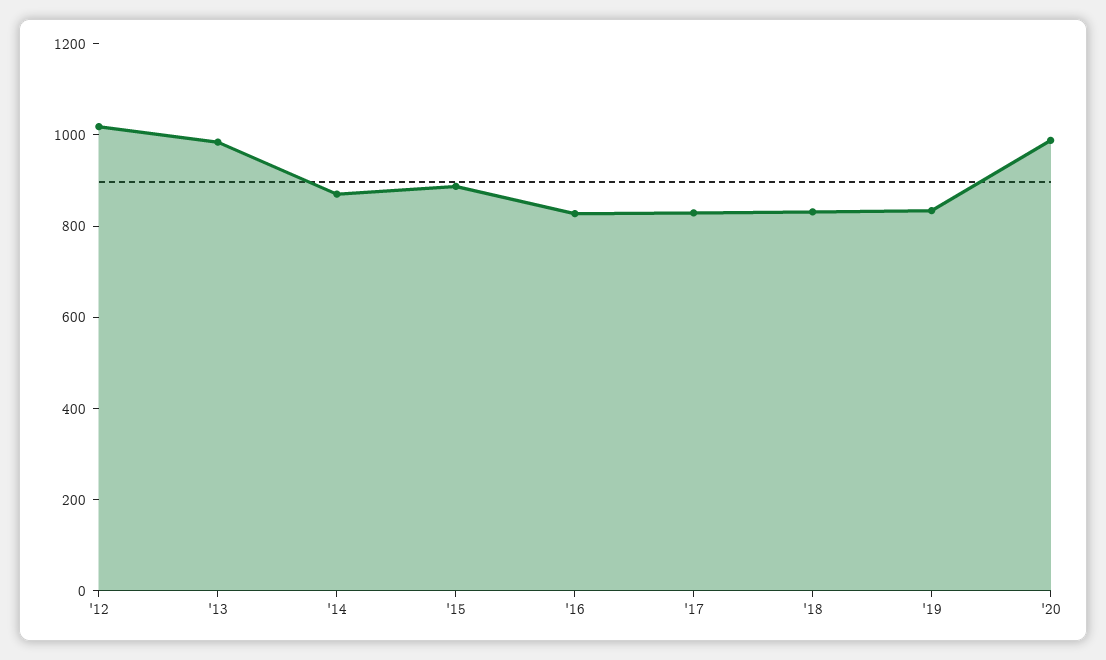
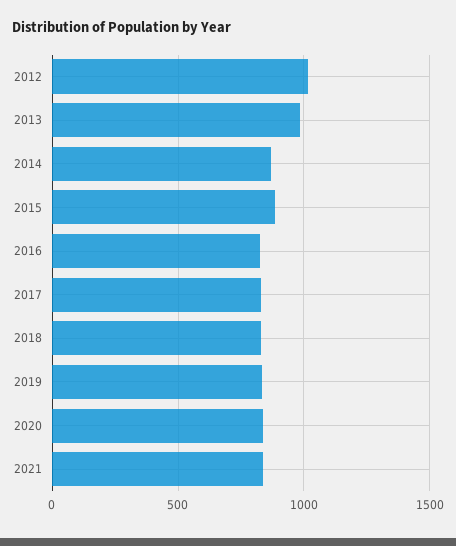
'20: 1000 -> 850
2021: none -> 850

